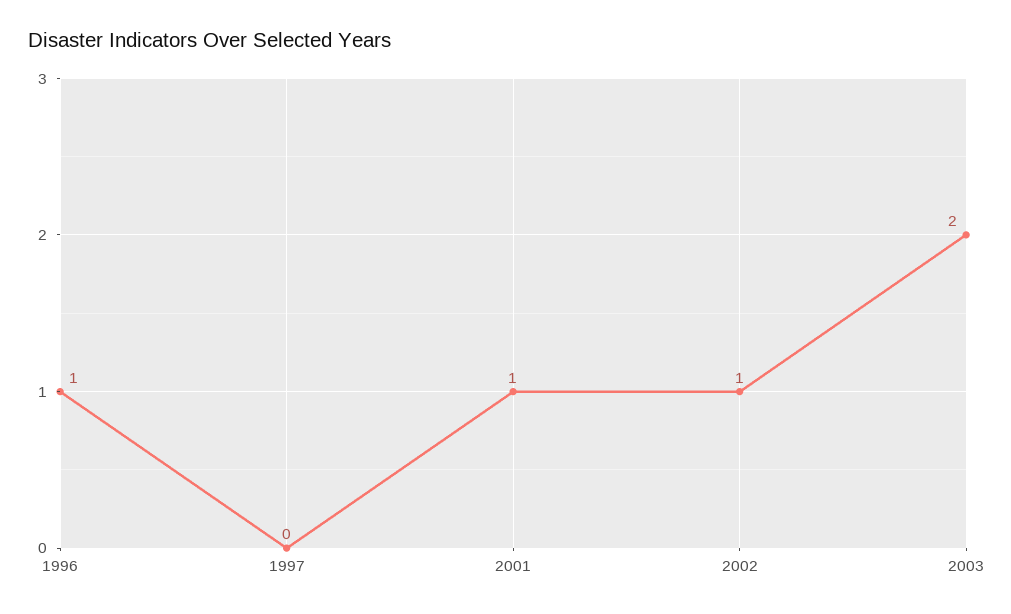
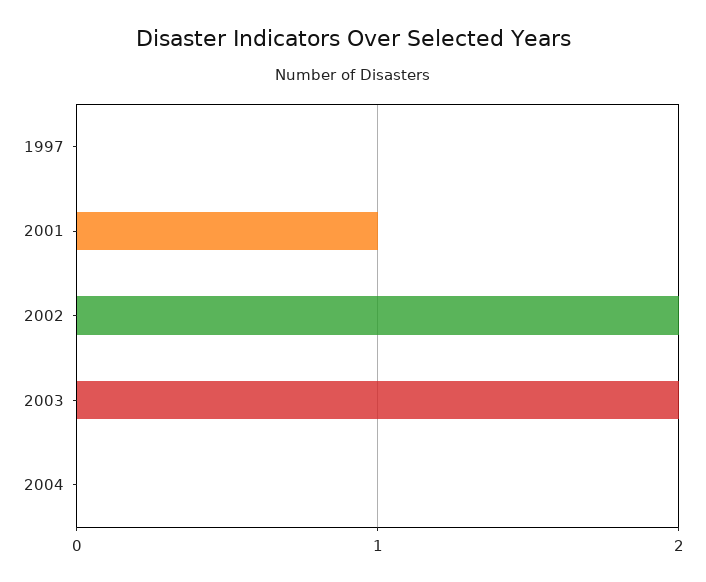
1996: 1 -> none
2002: 1 -> 2
2004: none -> 0

